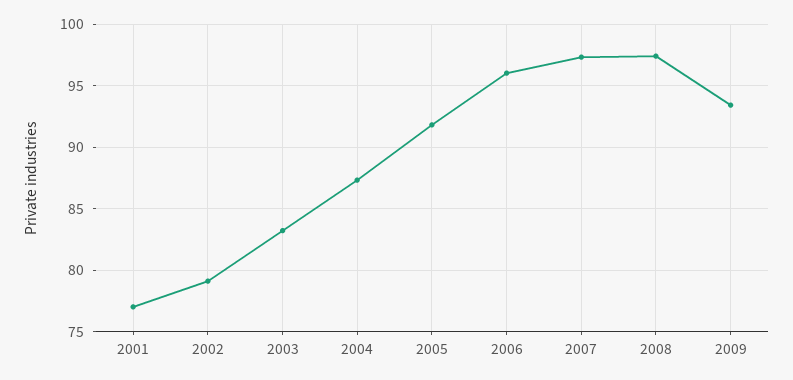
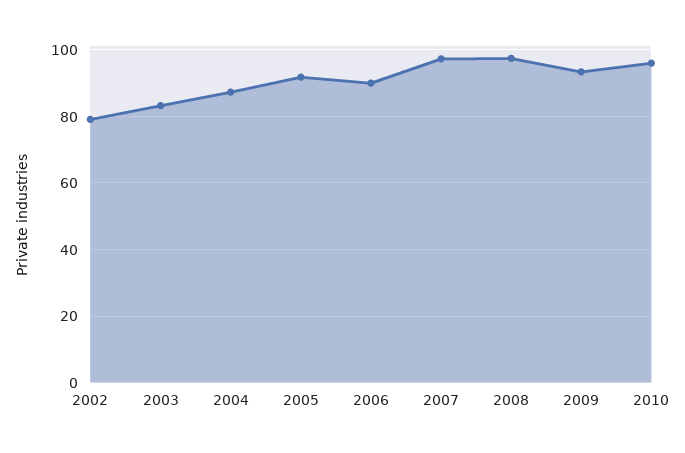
2001: 77 -> none
2006: 96 -> 90
2010: none -> 96

